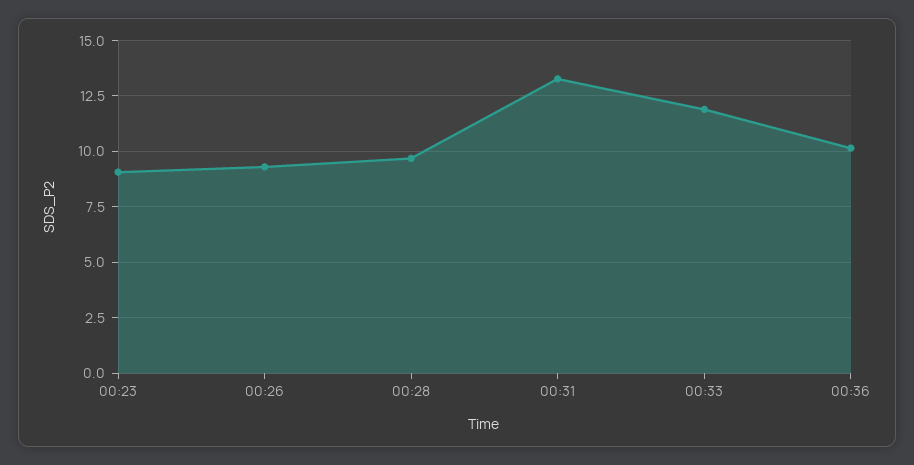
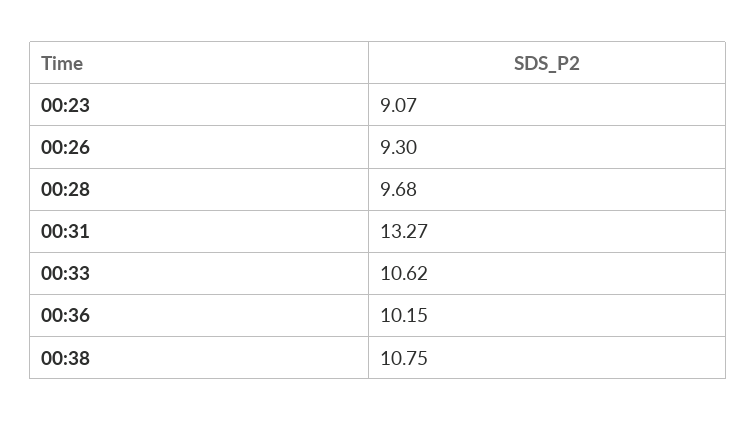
00:33: 12 -> 10.62
00:38: none -> 10.75

